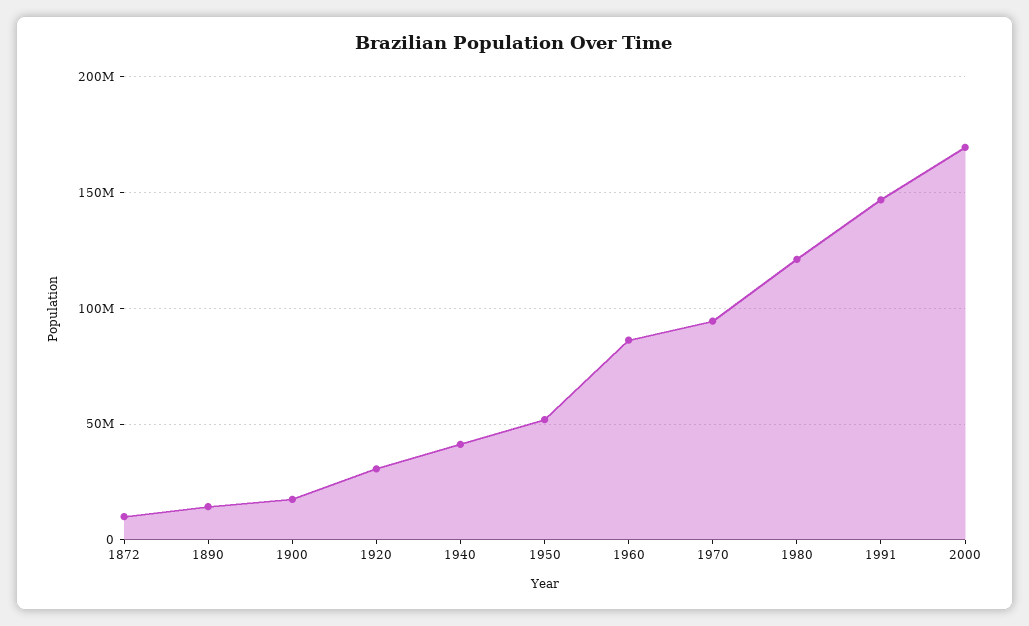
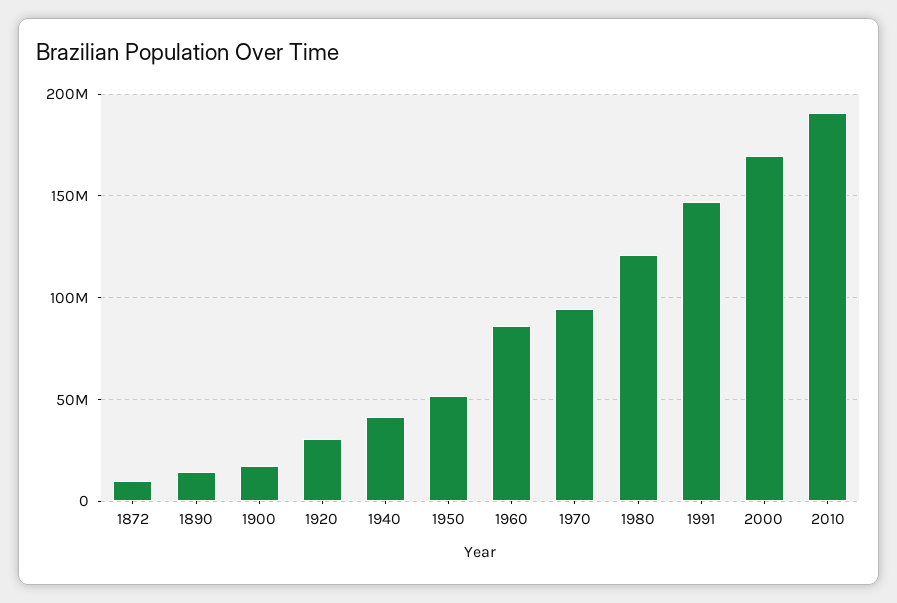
2010: none -> 190000000

